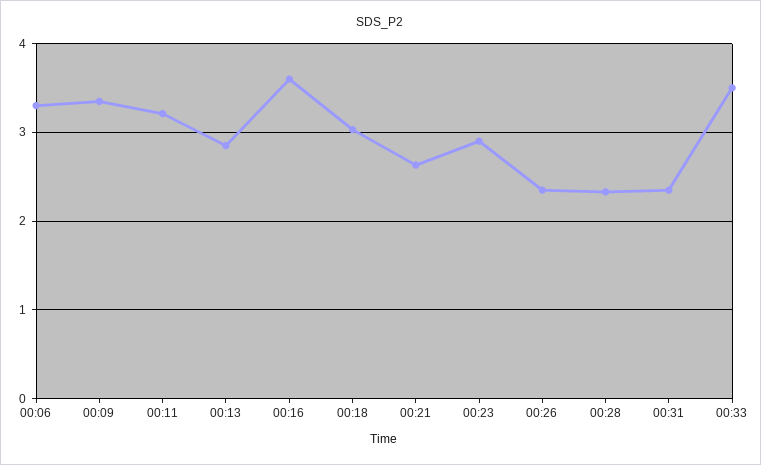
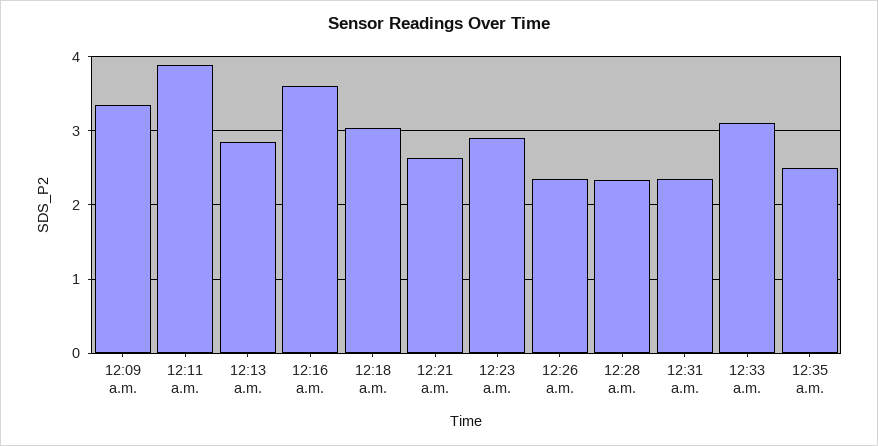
00:06: 3.3 -> none
00:11: 3.2 -> 3.9
00:33: 3.5 -> 3.1
12:35 a.m.: none -> 2.5

